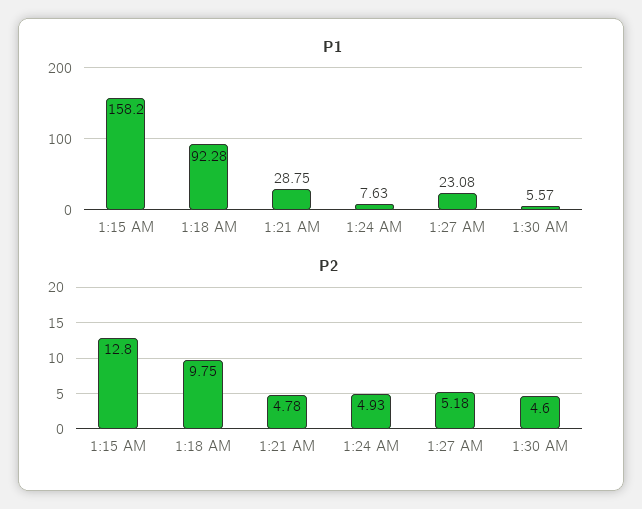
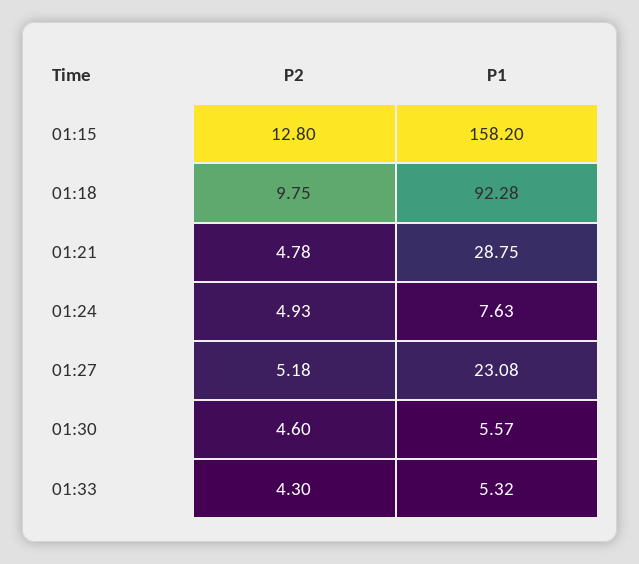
P2, 01:33: none -> 4.3
P1, 01:33: none -> 5.32

